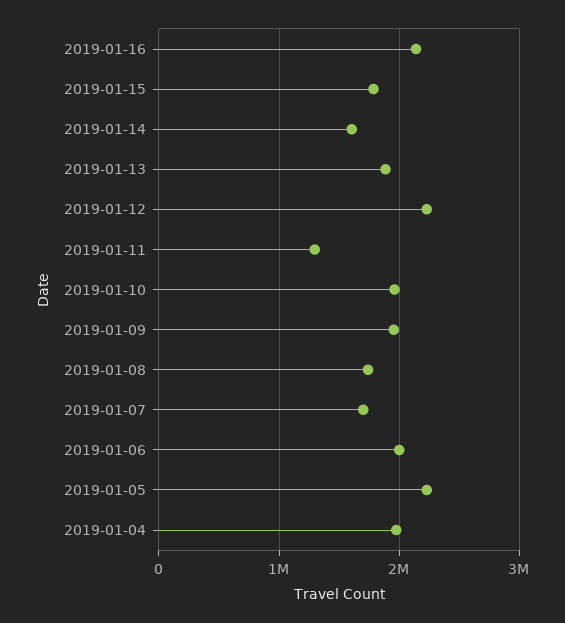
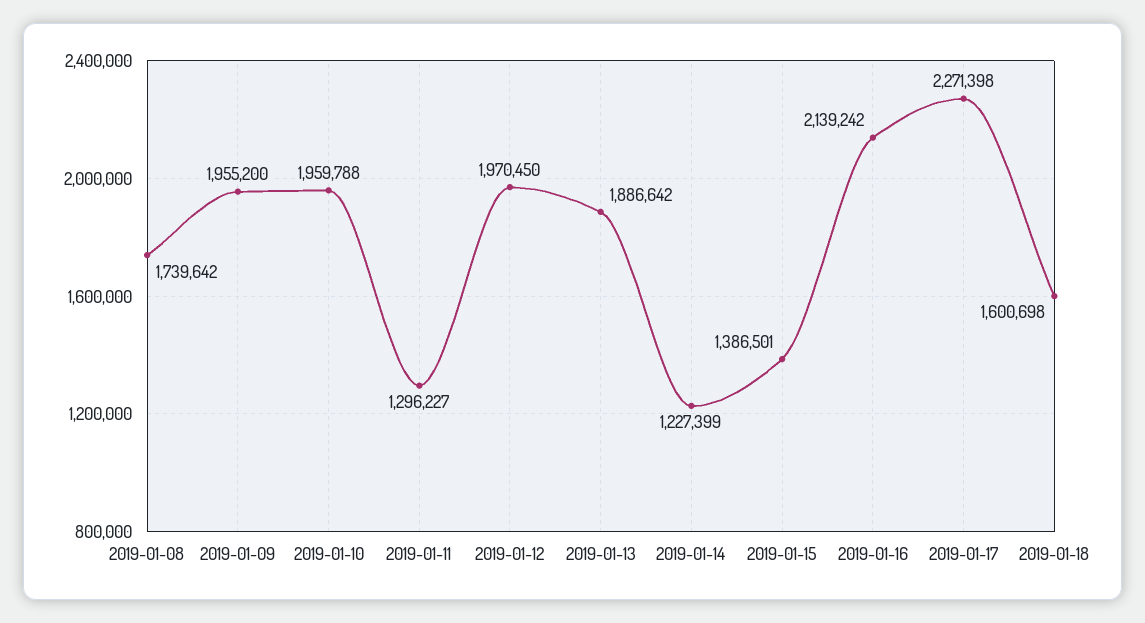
2019-01-15: 1800000 -> 1386501
2019-01-14: 1600000 -> 1227399
2019-01-12: 2200000 -> 1970450
2019-01-07: 1700000 -> none
2019-01-06: 2000000 -> none
2019-01-05: 2200000 -> none
2019-01-04: 2000000 -> none
2019-01-17: none -> 2271398
2019-01-18: none -> 1600698

